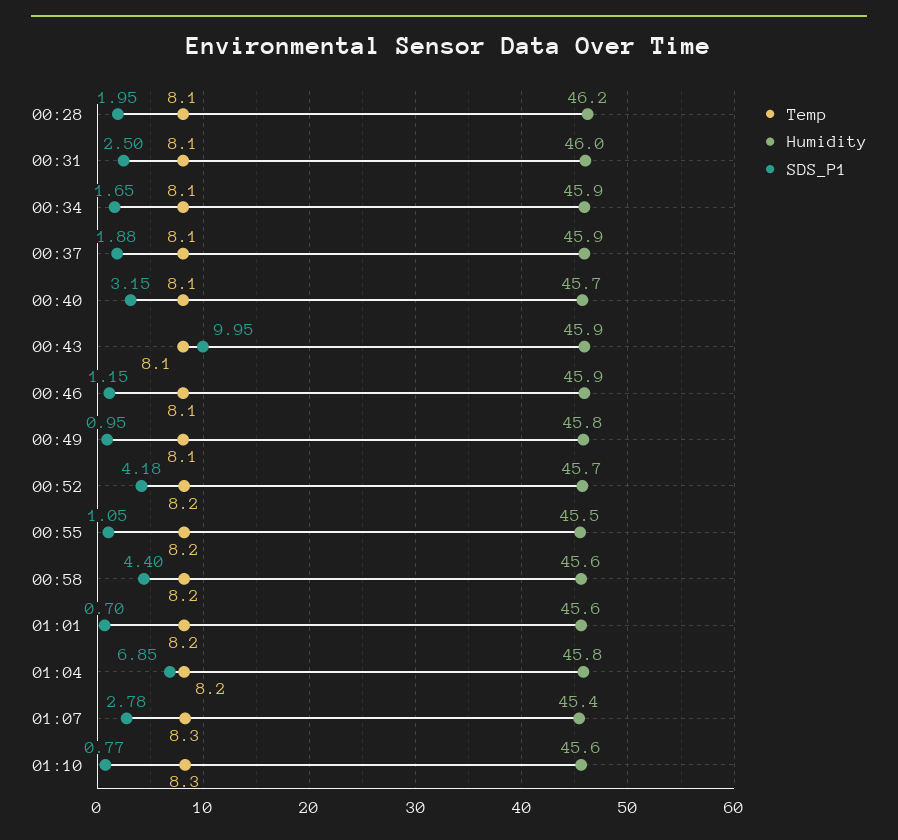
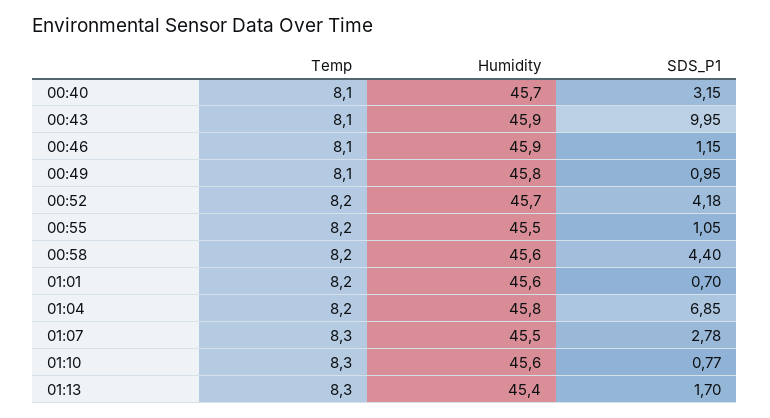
Temp, 00:28: 8.1 -> none
Humidity, 00:28: 46.2 -> none
SDS_P1, 00:28: 1.95 -> none
Temp, 00:31: 8.1 -> none
Humidity, 00:31: 46 -> none
SDS_P1, 00:31: 2.5 -> none
Temp, 00:34: 8.1 -> none
Humidity, 00:34: 45.9 -> none
SDS_P1, 00:34: 1.65 -> none
Temp, 00:37: 8.1 -> none
Humidity, 00:37: 45.9 -> none
SDS_P1, 00:37: 1.88 -> none
Humidity, 01:07: 45.4 -> 45.5
Temp, 01:13: none -> 8.3
Humidity, 01:13: none -> 45.4
SDS_P1, 01:13: none -> 1.7

